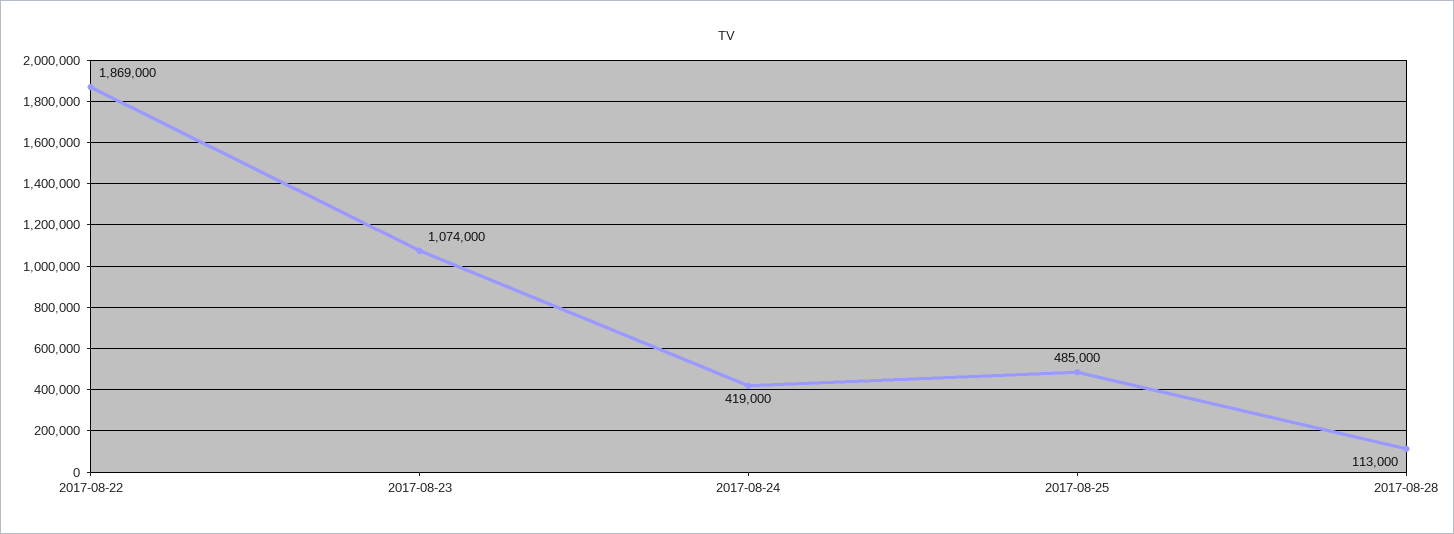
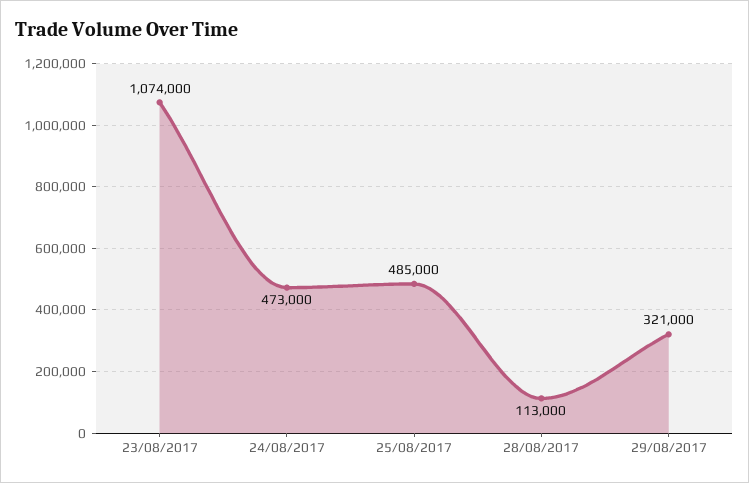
2017-08-22: 1869000 -> none
2017-08-24: 419000 -> 473000
29/08/2017: none -> 321000

